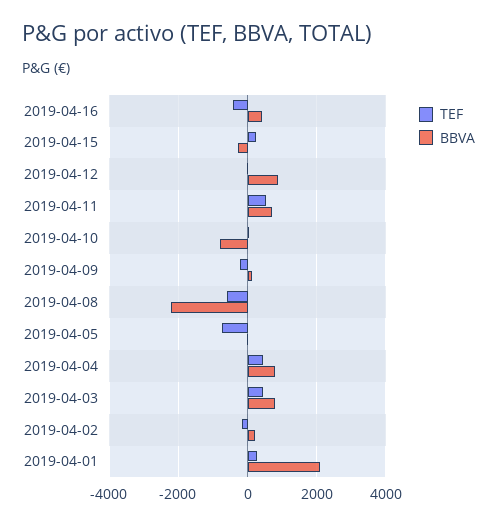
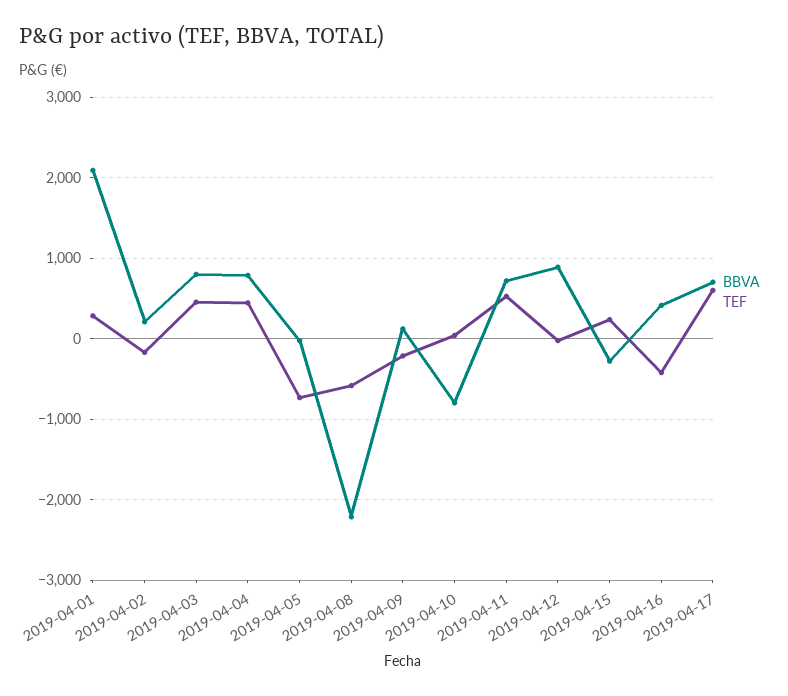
BBVA, 2019-04-17: none -> 700
TEF, 2019-04-17: none -> 600

